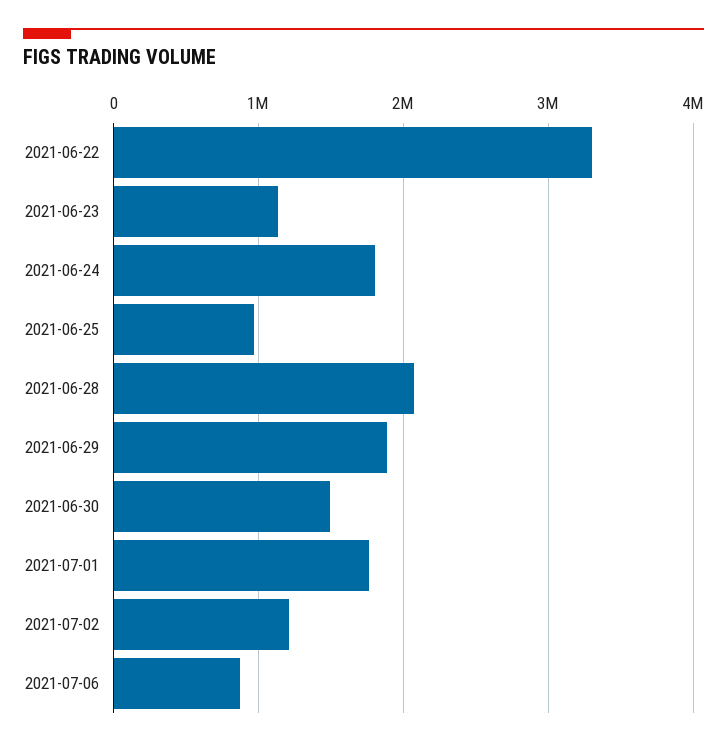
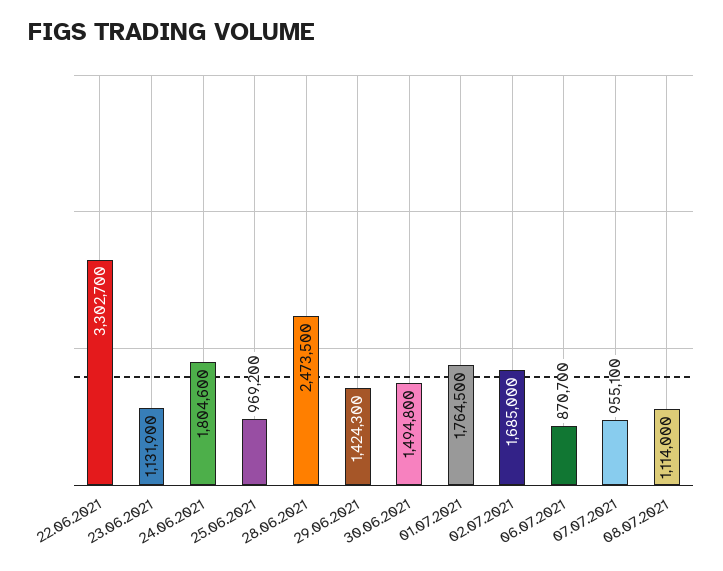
2021-06-28: 2100000 -> 2473500
2021-06-29: 1900000 -> 1424300
2021-07-02: 1200000 -> 1685000
07.07.2021: none -> 955100
08.07.2021: none -> 1114000

